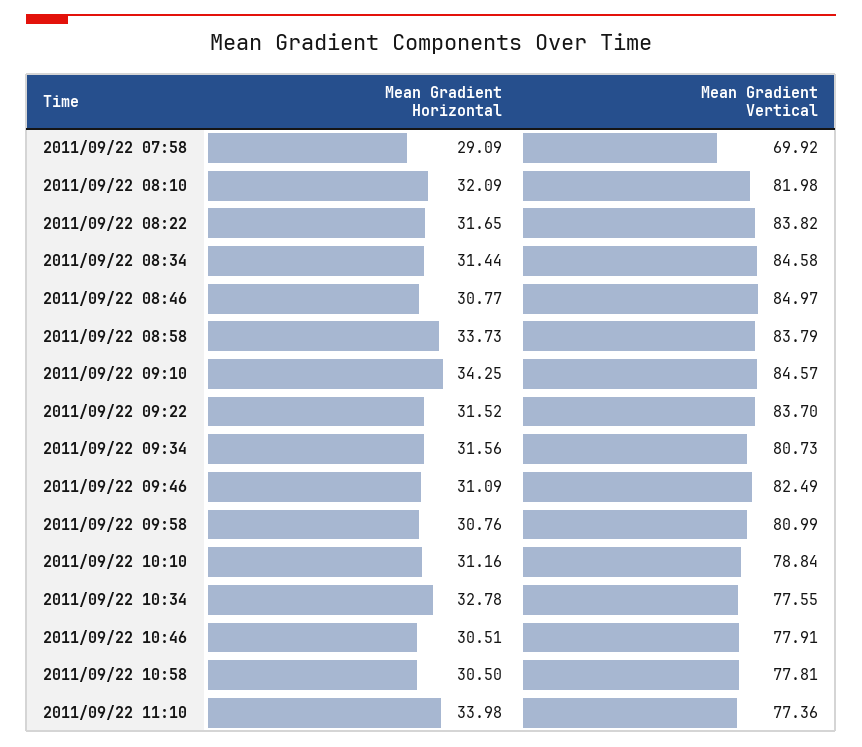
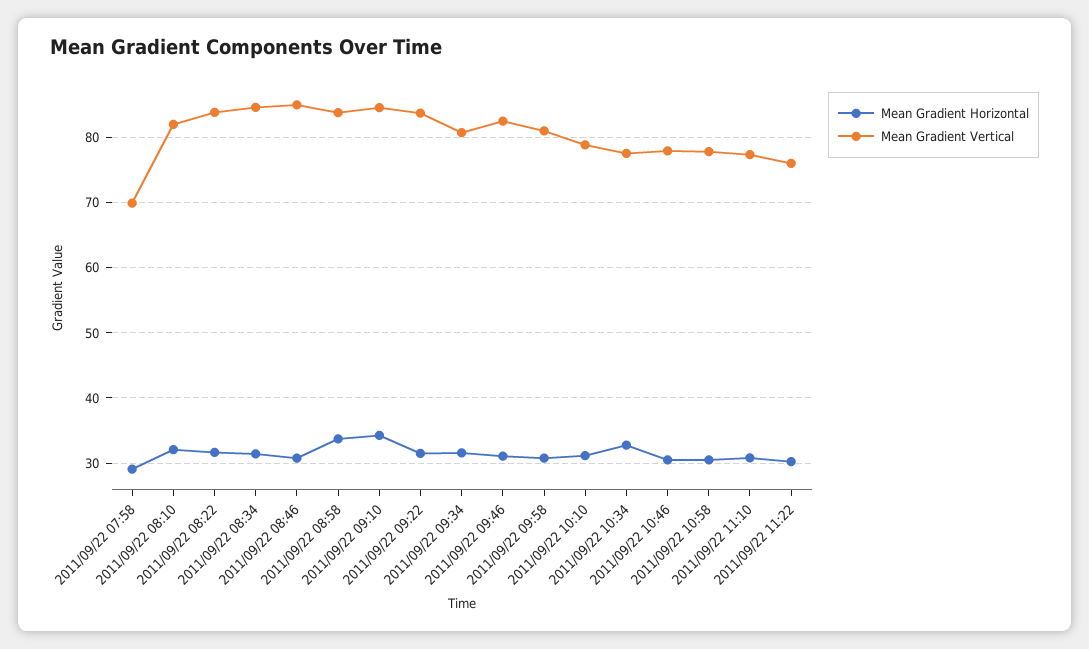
Mean Gradient Horizontal, 2011/09/22 11:10: 33.98 -> 31
Mean Gradient Horizontal, 2011/09/22 11:22: none -> 30
Mean Gradient Vertical, 2011/09/22 11:22: none -> 76

